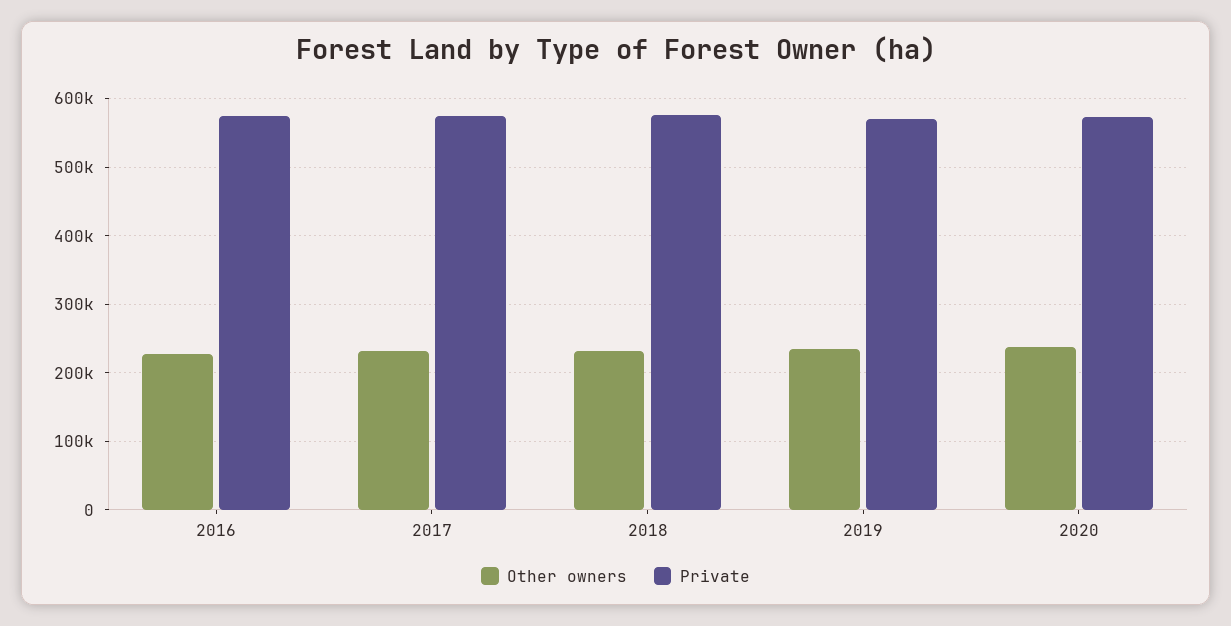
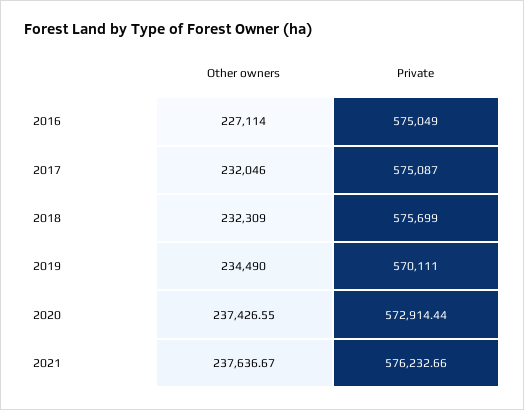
Other owners, 2021: none -> 237636.67
Private, 2021: none -> 576232.66

